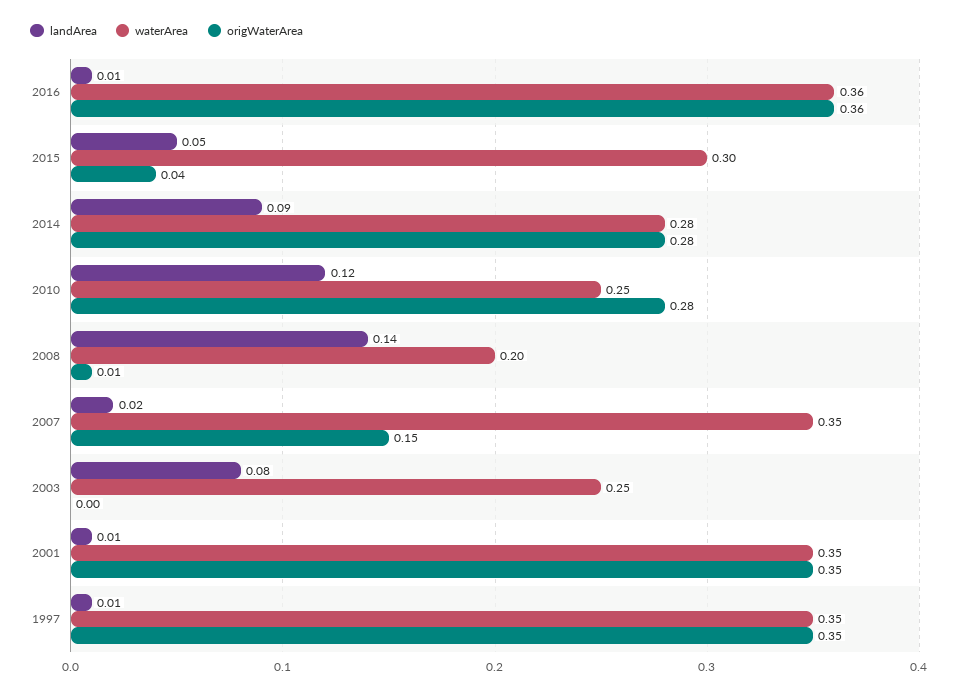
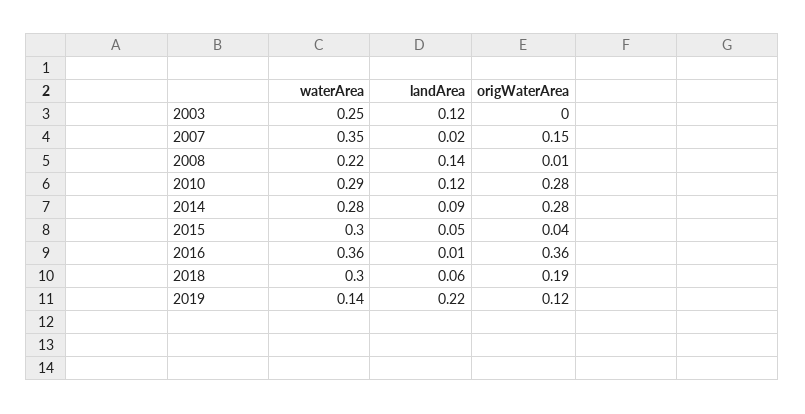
waterArea, 2010: 0.25 -> 0.29
waterArea, 2008: 0.2 -> 0.22
landArea, 2003: 0.08 -> 0.12
landArea, 2001: 0.01 -> none
waterArea, 2001: 0.35 -> none
origWaterArea, 2001: 0.35 -> none
landArea, 1997: 0.01 -> none
waterArea, 1997: 0.35 -> none
origWaterArea, 1997: 0.35 -> none
waterArea, 2018: none -> 0.3
landArea, 2018: none -> 0.06
origWaterArea, 2018: none -> 0.19
waterArea, 2019: none -> 0.14
landArea, 2019: none -> 0.22
origWaterArea, 2019: none -> 0.12

